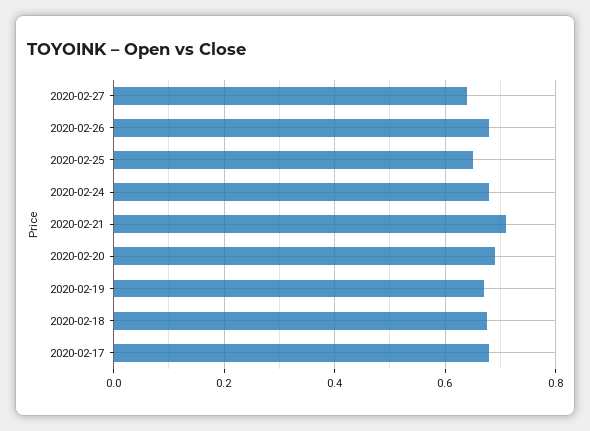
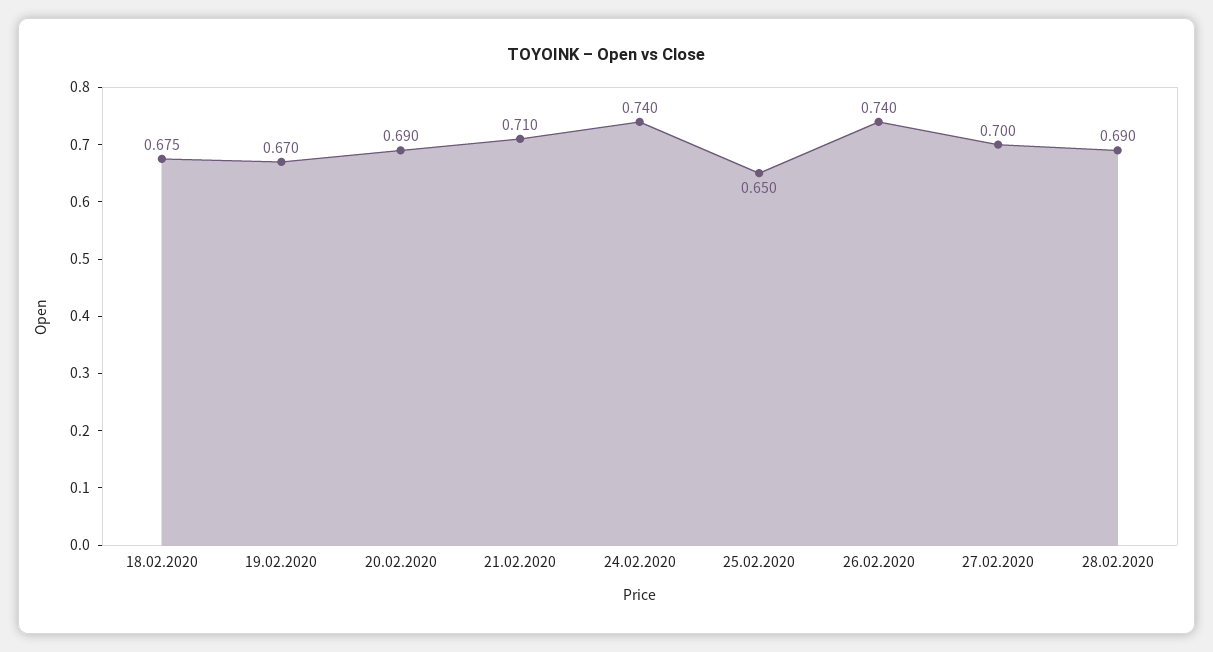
2020-02-27: 0.64 -> 0.7
2020-02-26: 0.68 -> 0.74
2020-02-24: 0.68 -> 0.74
2020-02-17: 0.68 -> none
28.02.2020: none -> 0.69

